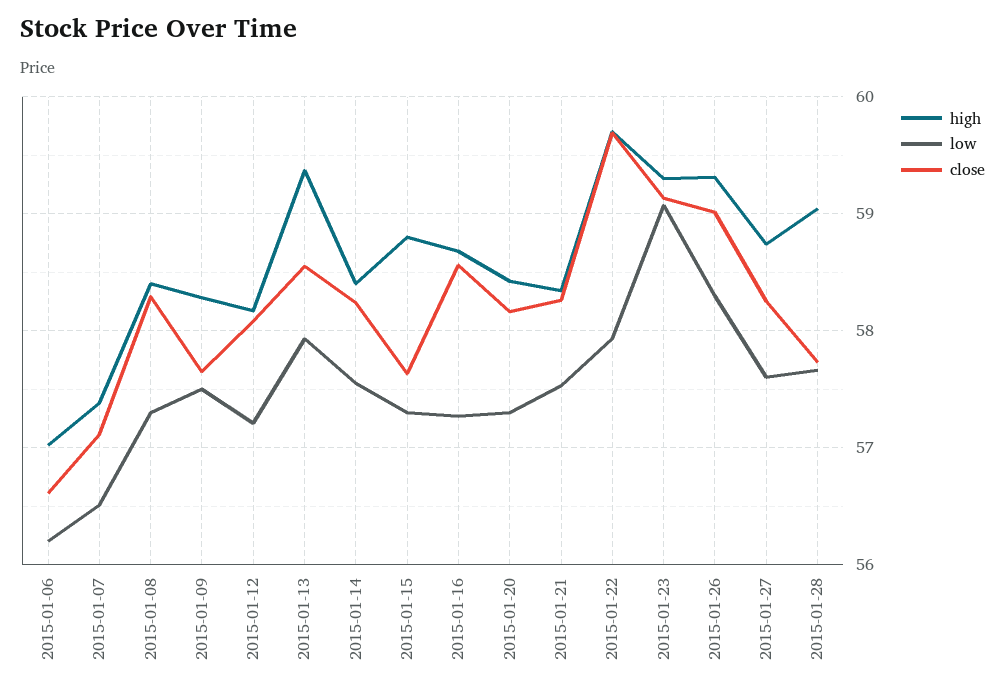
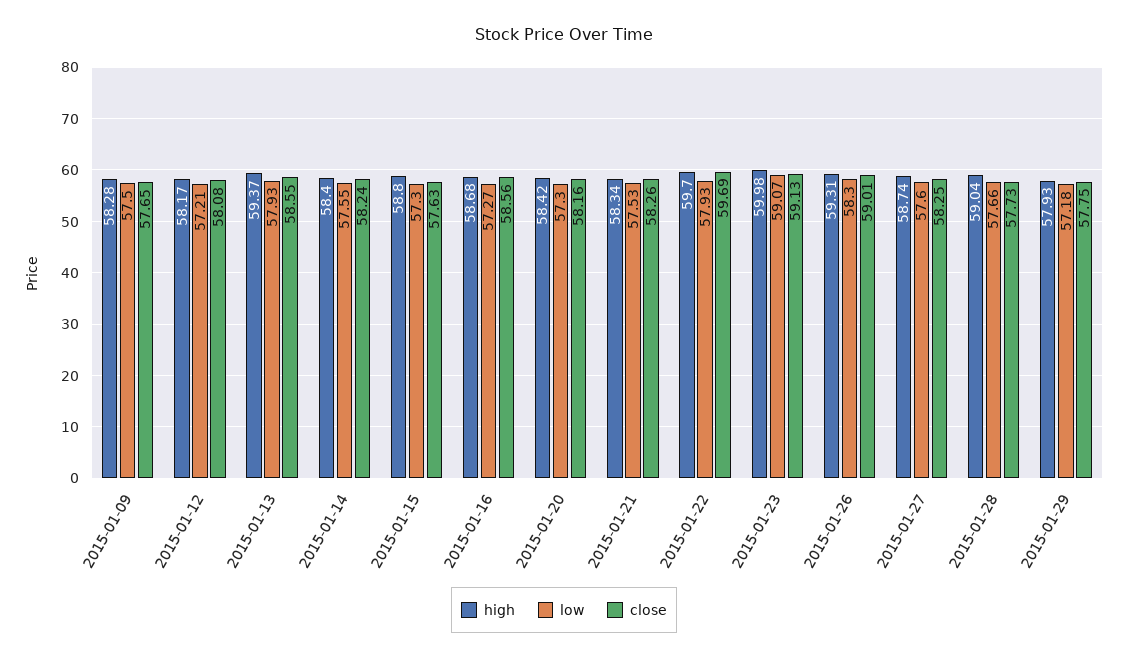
high, 2015-01-06: 57 -> none
low, 2015-01-06: 56.2 -> none
close, 2015-01-06: 56.6 -> none
high, 2015-01-07: 57.4 -> none
low, 2015-01-07: 56.5 -> none
close, 2015-01-07: 57.1 -> none
high, 2015-01-08: 58.4 -> none
low, 2015-01-08: 57.3 -> none
close, 2015-01-08: 58.3 -> none
high, 2015-01-23: 59.3 -> 59.98
high, 2015-01-29: none -> 57.93
low, 2015-01-29: none -> 57.18
close, 2015-01-29: none -> 57.75

